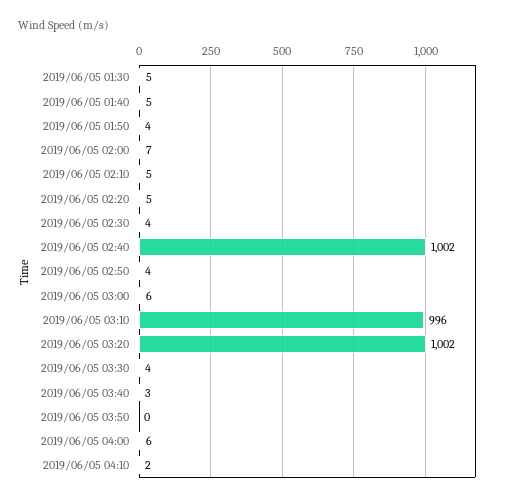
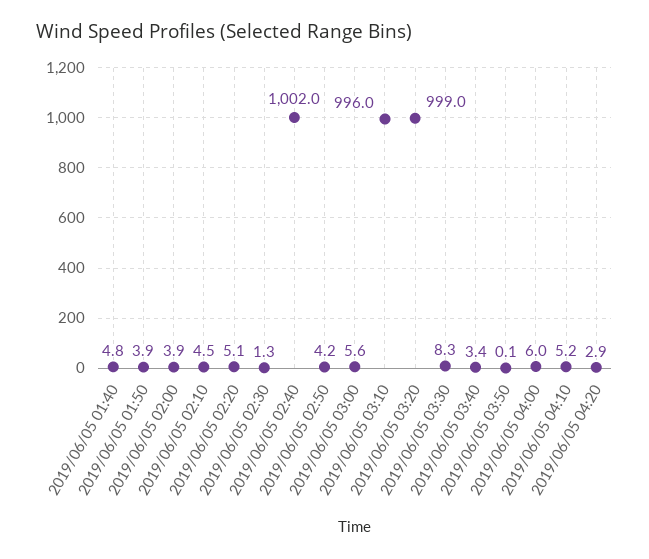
2019/06/05 01:30: 5 -> none
2019/06/05 02:00: 7 -> 3.9
2019/06/05 02:30: 4 -> 1.3
2019/06/05 03:20: 1002 -> 999
2019/06/05 03:30: 4 -> 8.3
2019/06/05 04:10: 2 -> 5.2
2019/06/05 04:20: none -> 2.9

